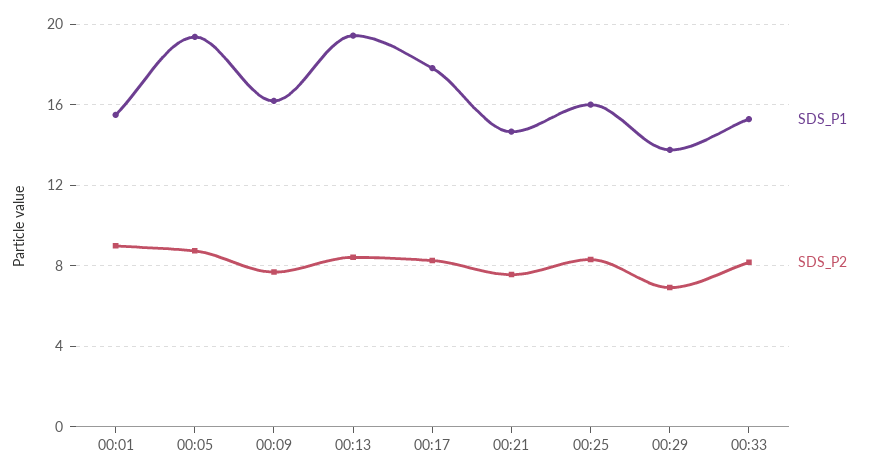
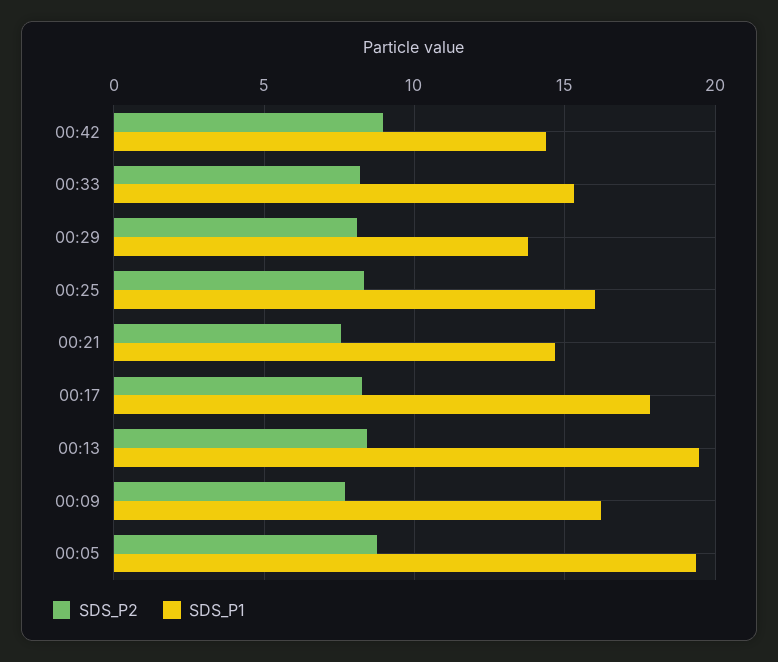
SDS_P1, 00:01: 15.5 -> none
SDS_P2, 00:01: 9 -> none
SDS_P2, 00:29: 7 -> 8
SDS_P2, 00:42: none -> 9
SDS_P1, 00:42: none -> 14.5

